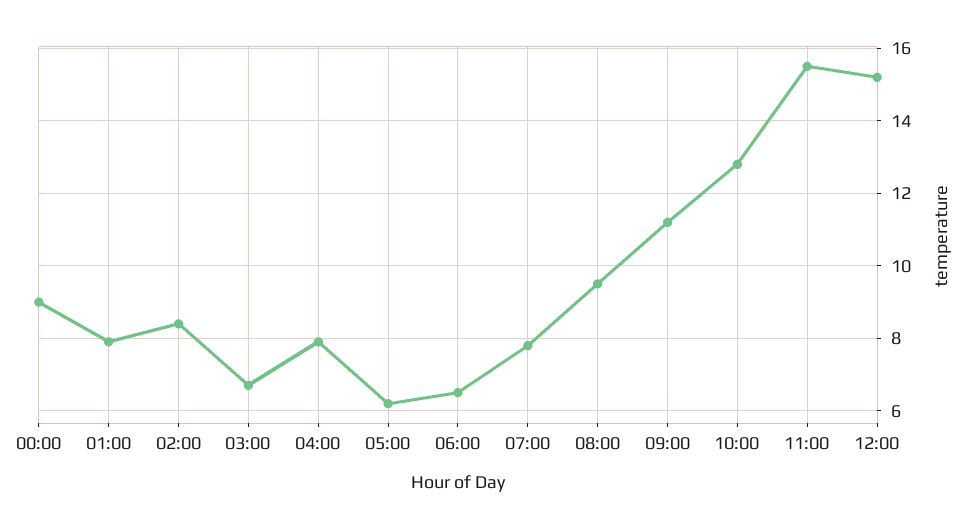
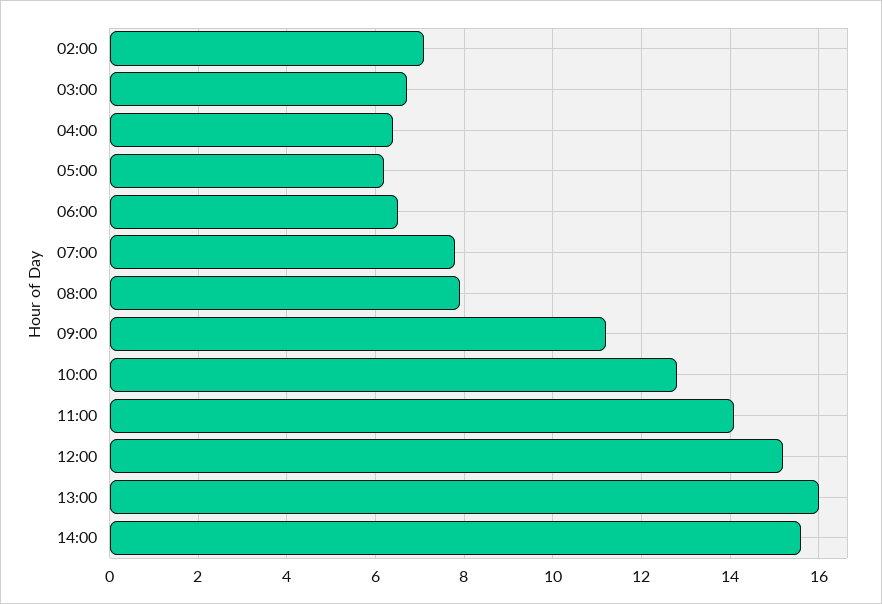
00:00: 9 -> none
01:00: 8 -> none
02:00: 8.5 -> 7
04:00: 8 -> 6.5
08:00: 9.5 -> 8
11:00: 15.5 -> 14
13:00: none -> 16
14:00: none -> 15.5

